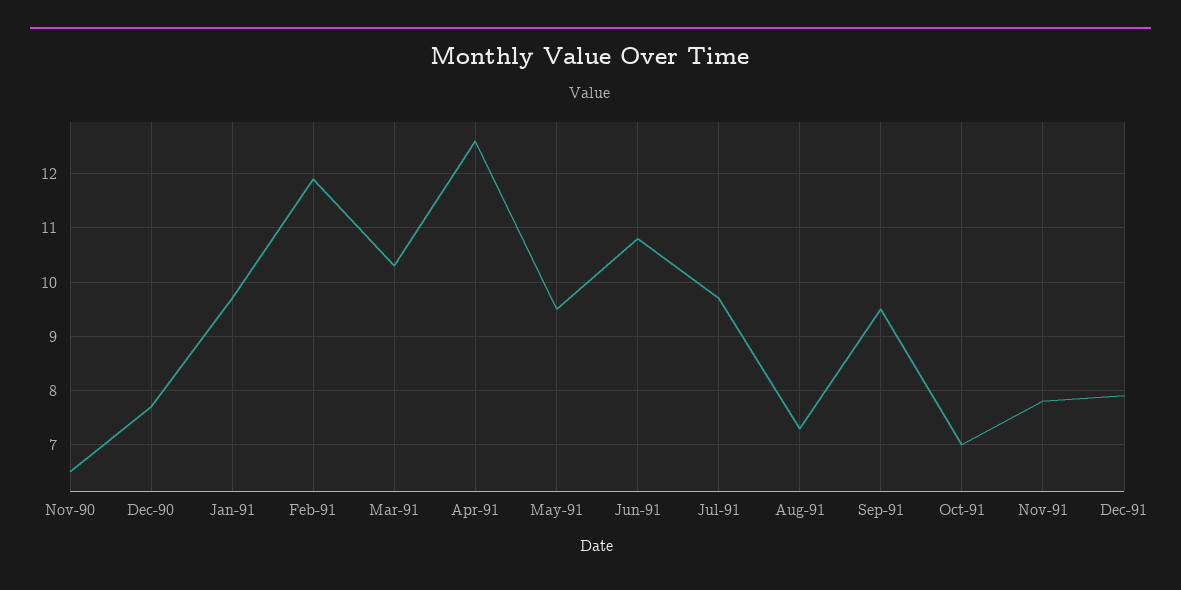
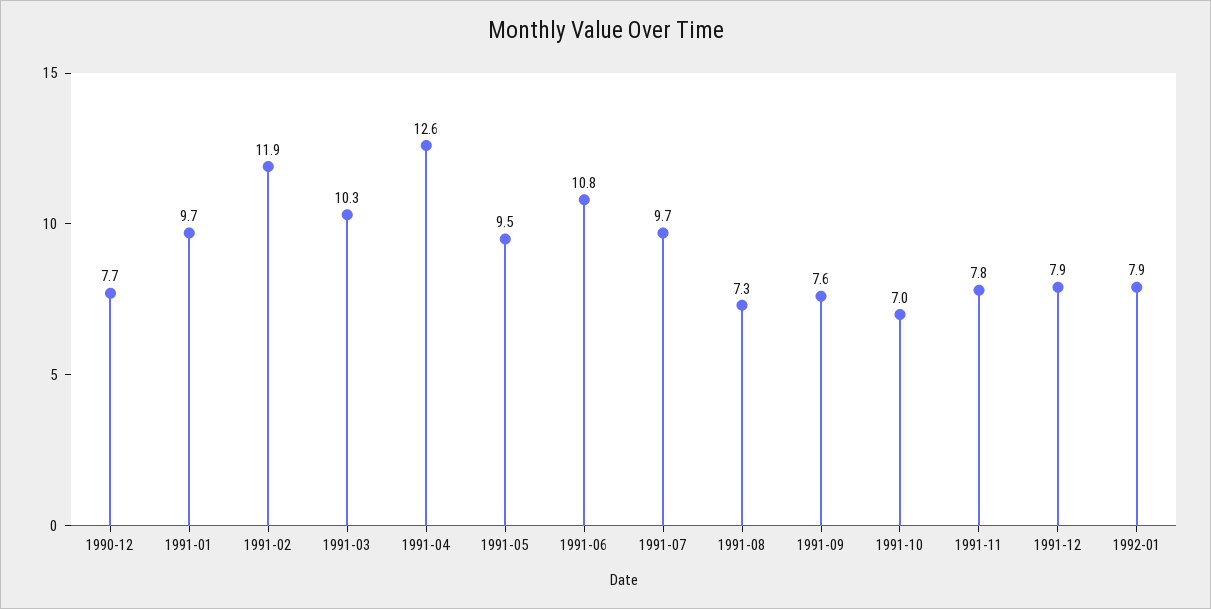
Nov-90: 6.5 -> none
Sep-91: 9.5 -> 7.6
1992-01: none -> 7.9

